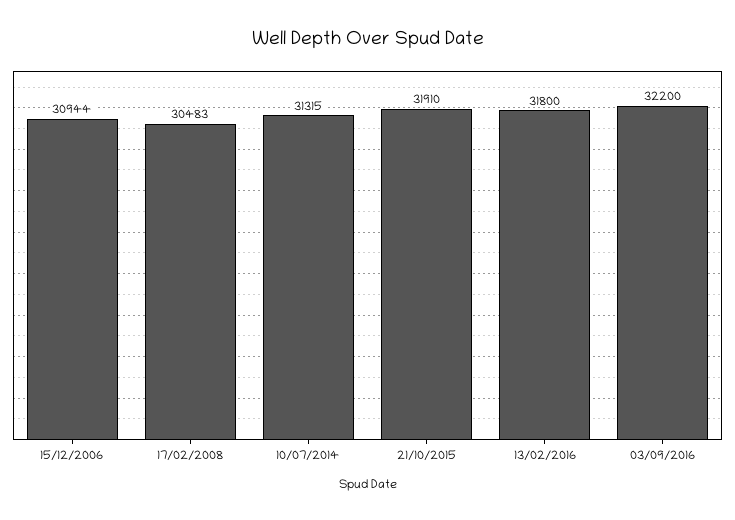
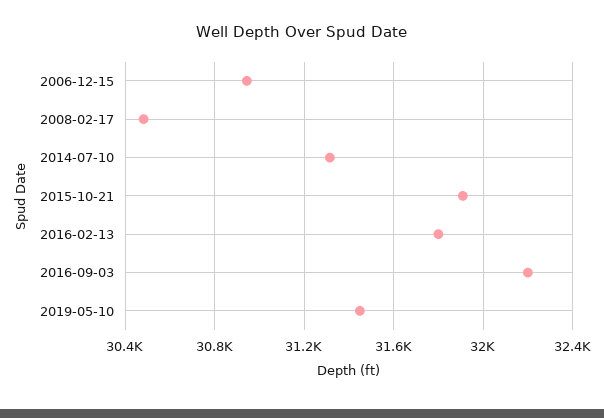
2019-05-10: none -> 31450

